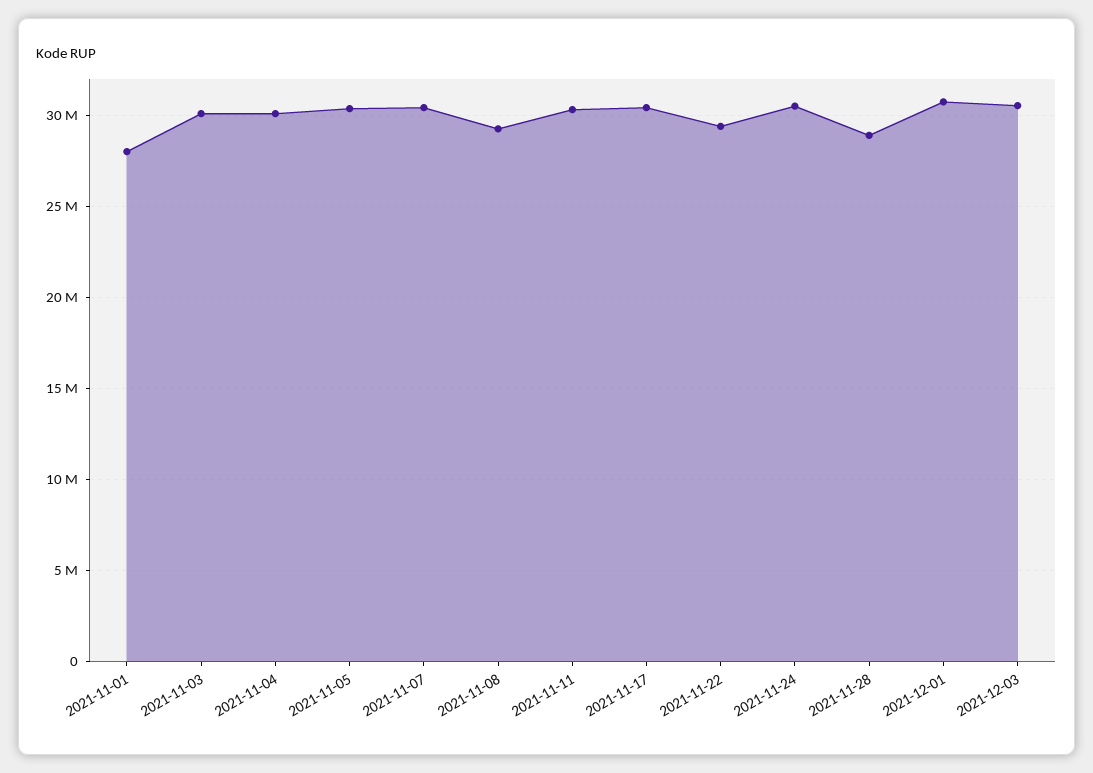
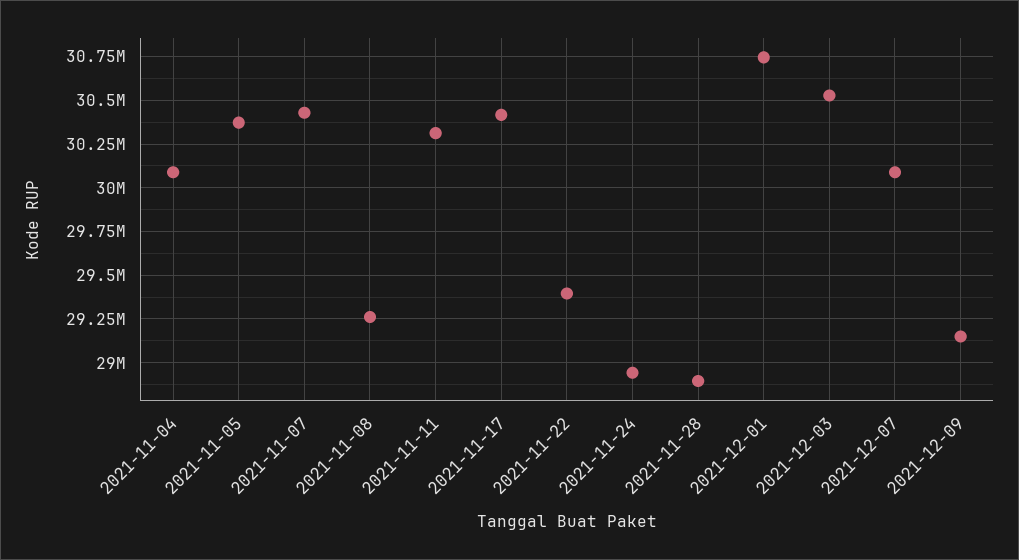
2021-11-01: 28000000 -> none
2021-11-03: 30000000 -> none
2021-11-24: 30500000 -> 28950000
2021-12-07: none -> 30100000
2021-12-09: none -> 29150000

